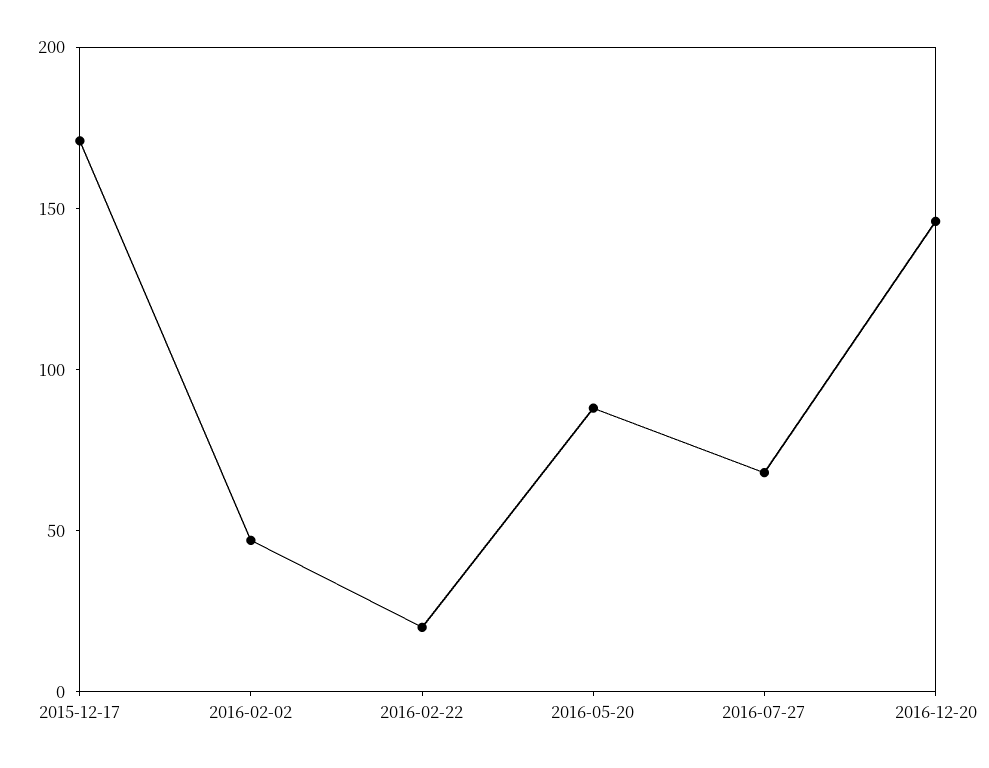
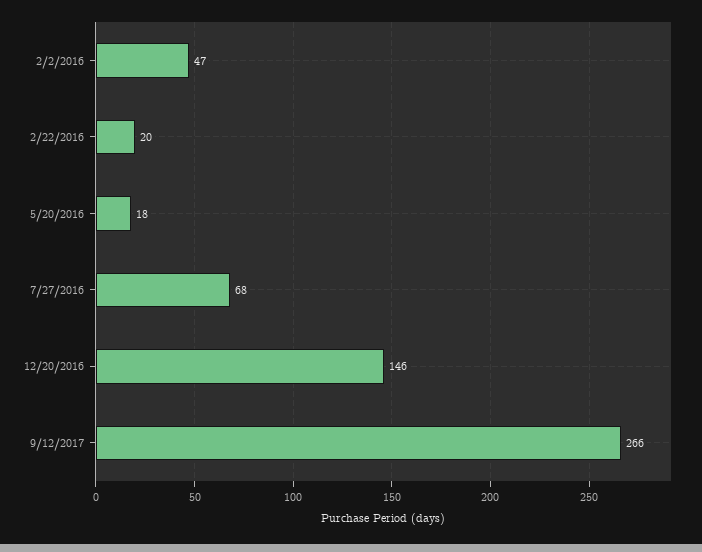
2015-12-17: 170 -> none
2016-05-20: 90 -> 18
9/12/2017: none -> 266

